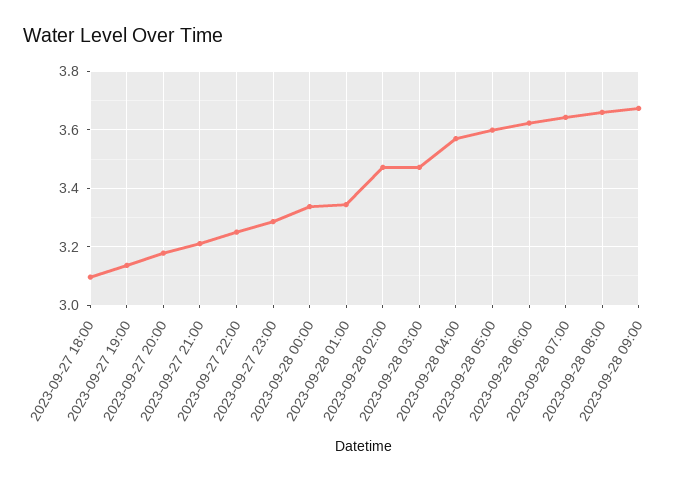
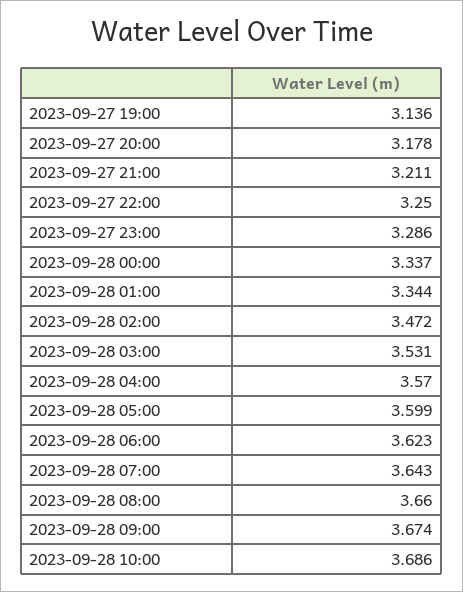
2023-09-27 18:00: 3.1 -> none
2023-09-28 03:00: 3.475 -> 3.531
2023-09-28 10:00: none -> 3.686

